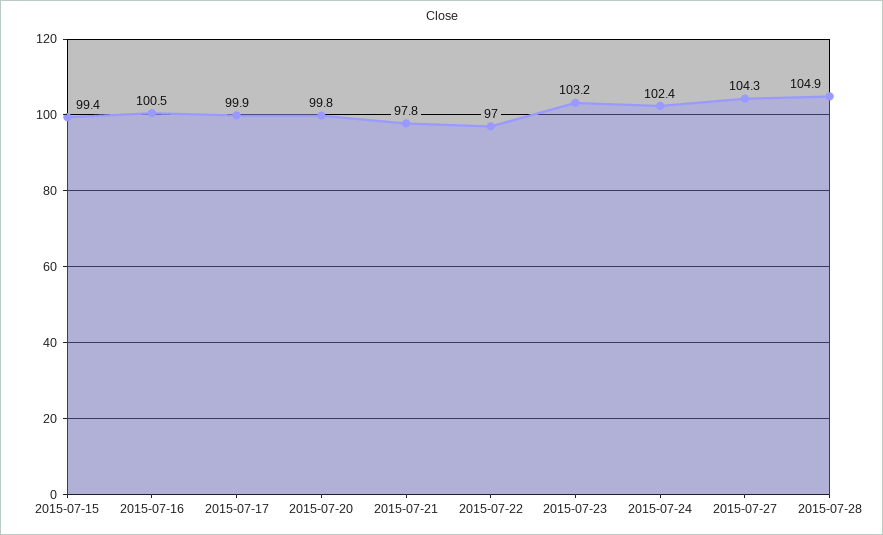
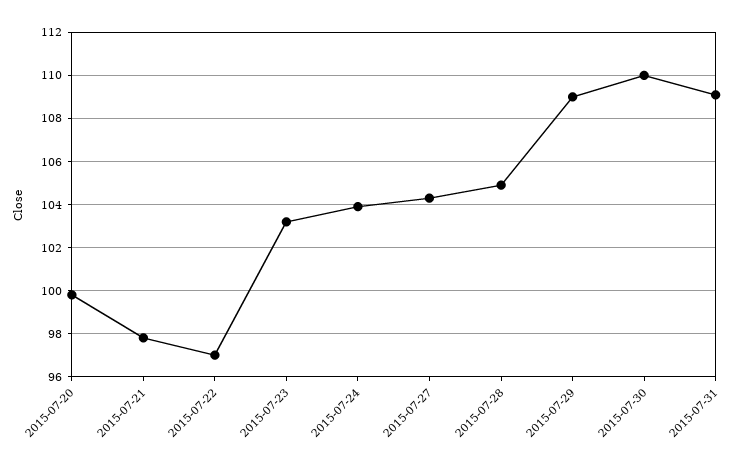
2015-07-15: 99.4 -> none
2015-07-16: 100.5 -> none
2015-07-17: 99.9 -> none
2015-07-24: 102.4 -> 104
2015-07-29: none -> 109
2015-07-30: none -> 110
2015-07-31: none -> 109

